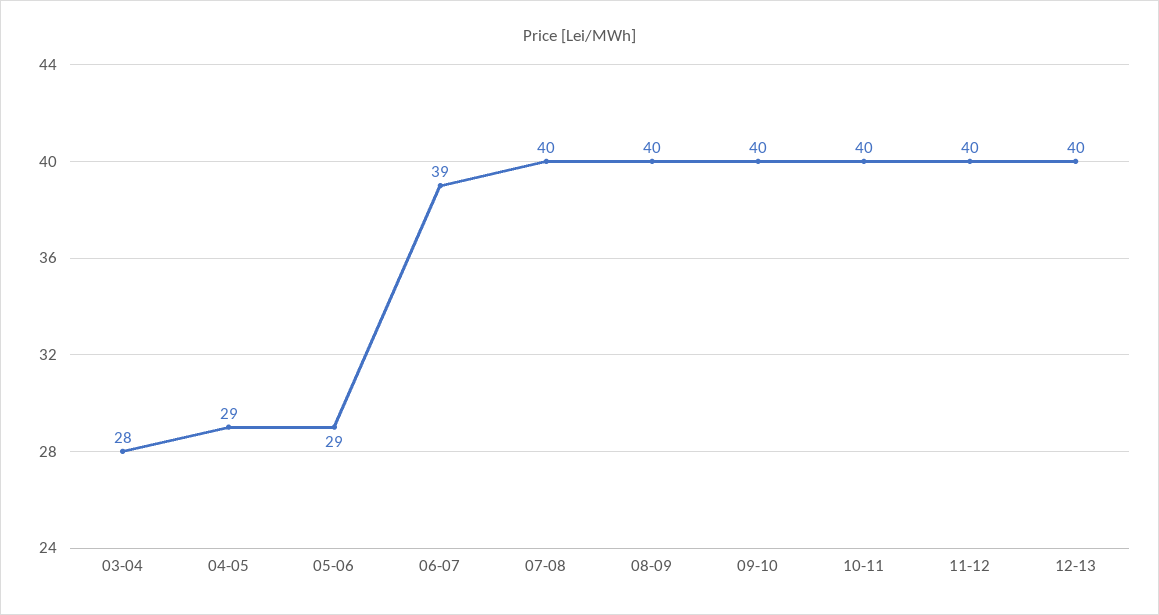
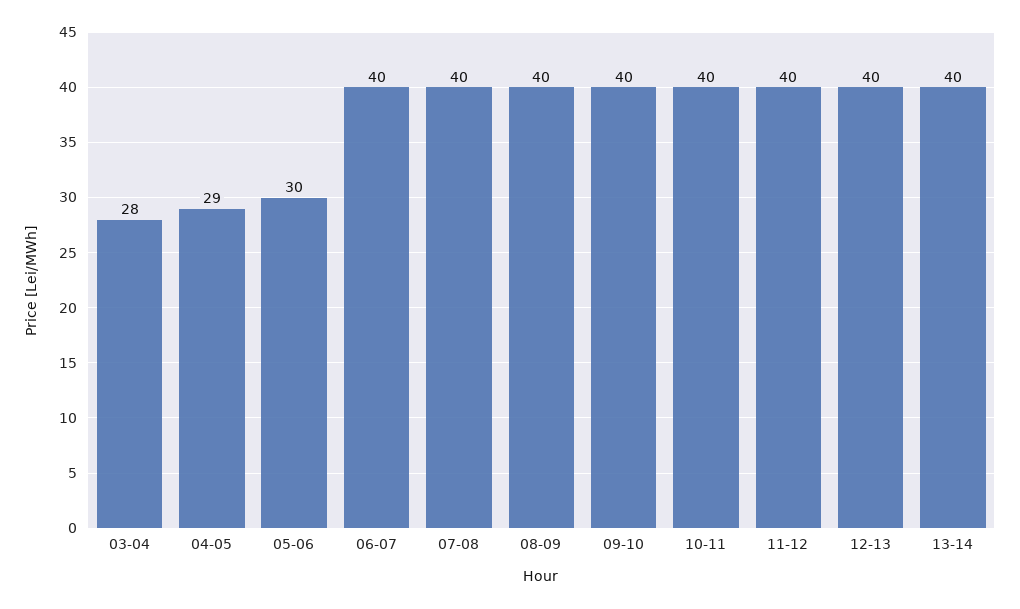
05-06: 29 -> 30
06-07: 39 -> 40
13-14: none -> 40

